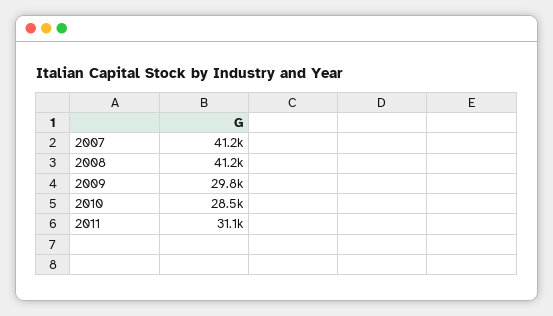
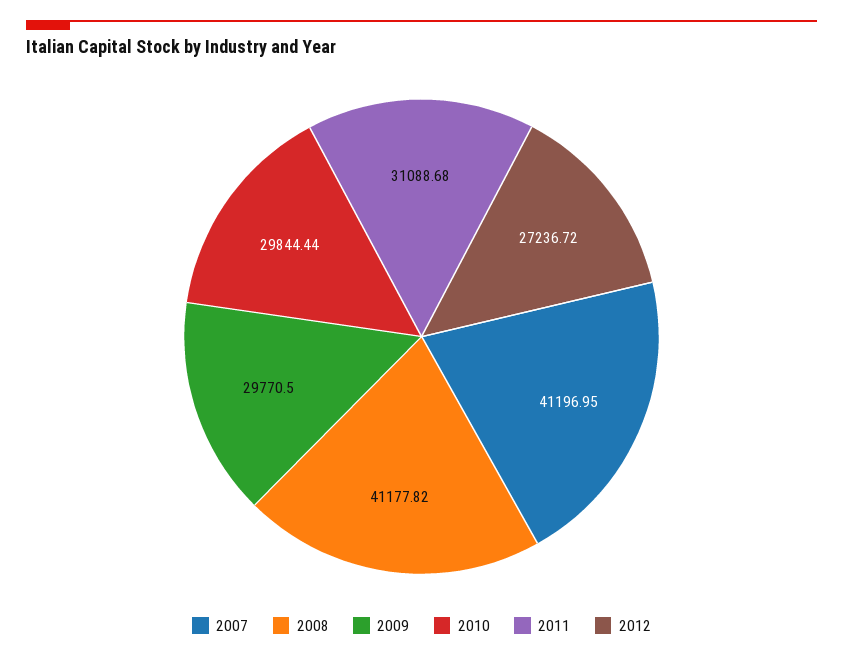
2010: 28500 -> 29844.44
2012: none -> 27236.72

